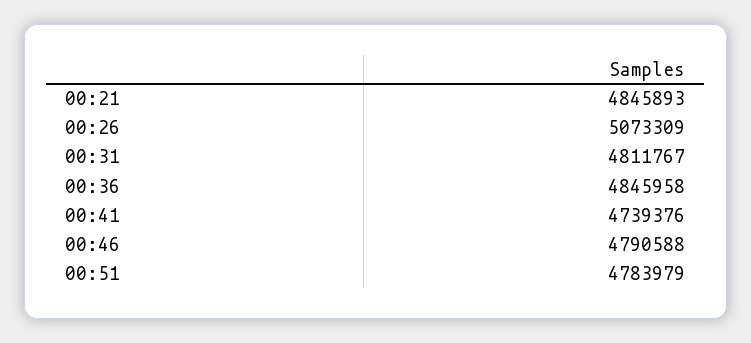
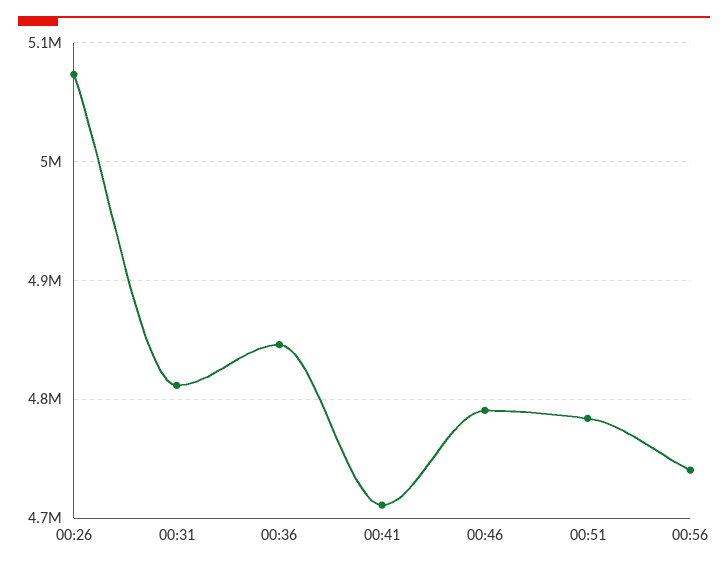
00:21: 4845893 -> none
00:41: 4739376 -> 4710000
00:56: none -> 4740000

